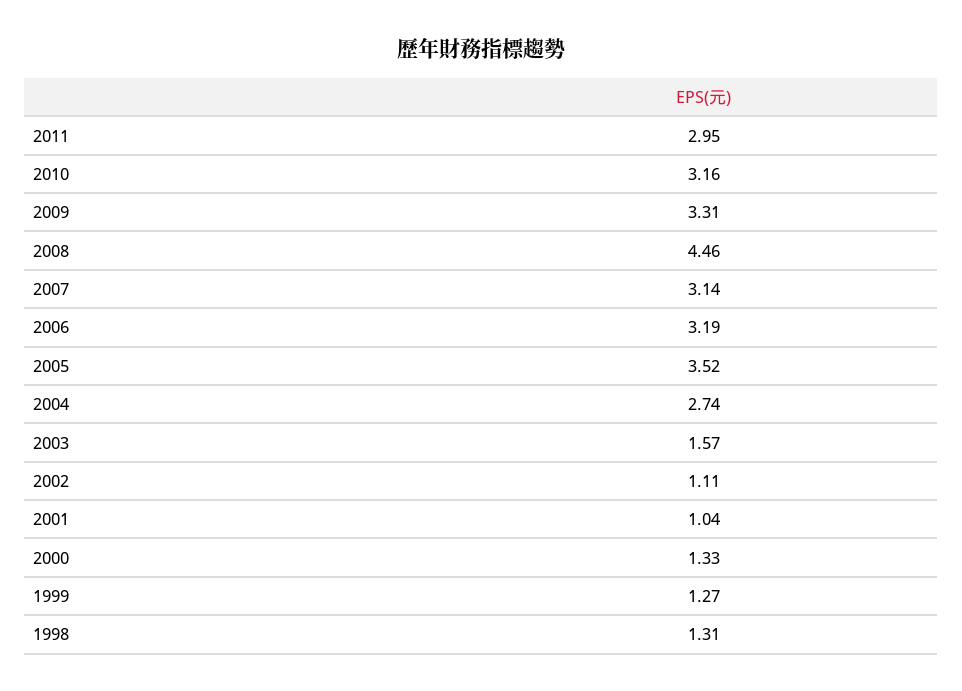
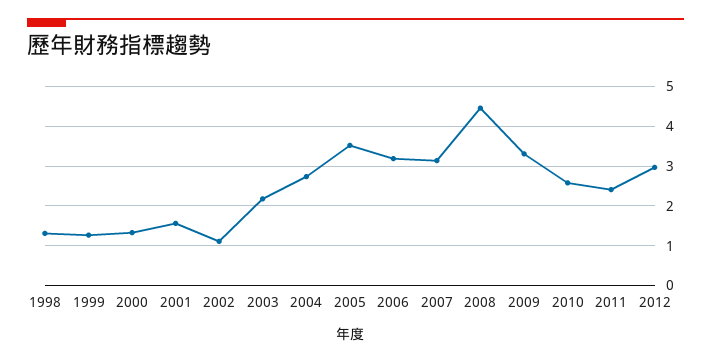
2011: 2.95 -> 2.4
2010: 3.16 -> 2.6
2003: 1.57 -> 2.2
2001: 1.04 -> 1.6
2012: none -> 3

